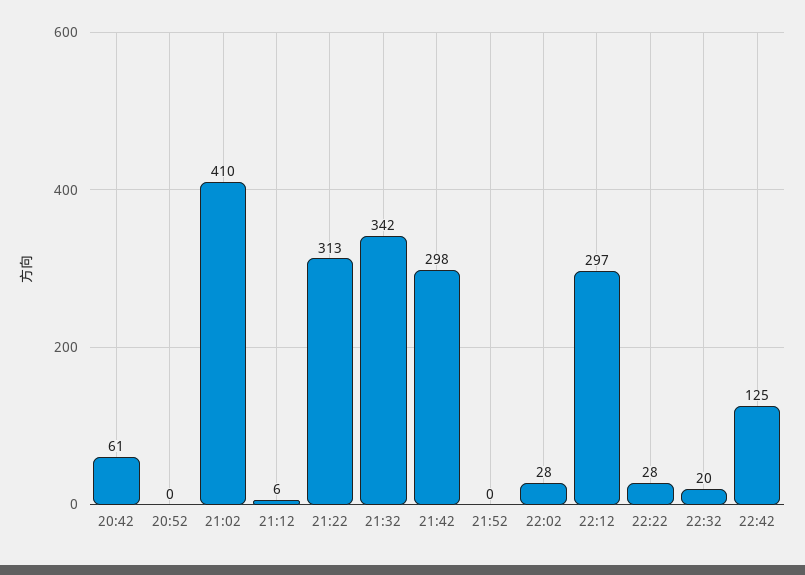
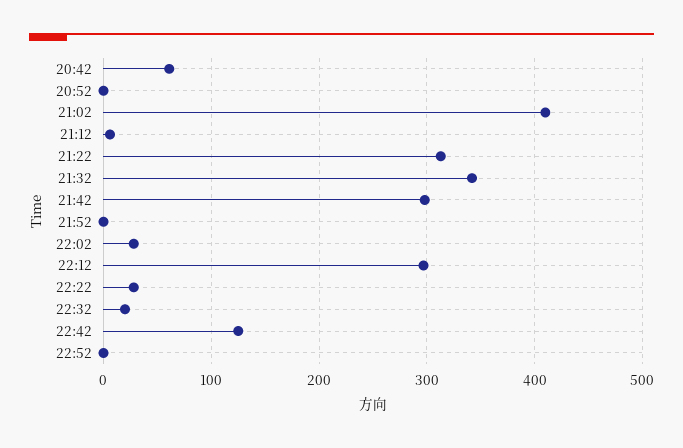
22:52: none -> 0

